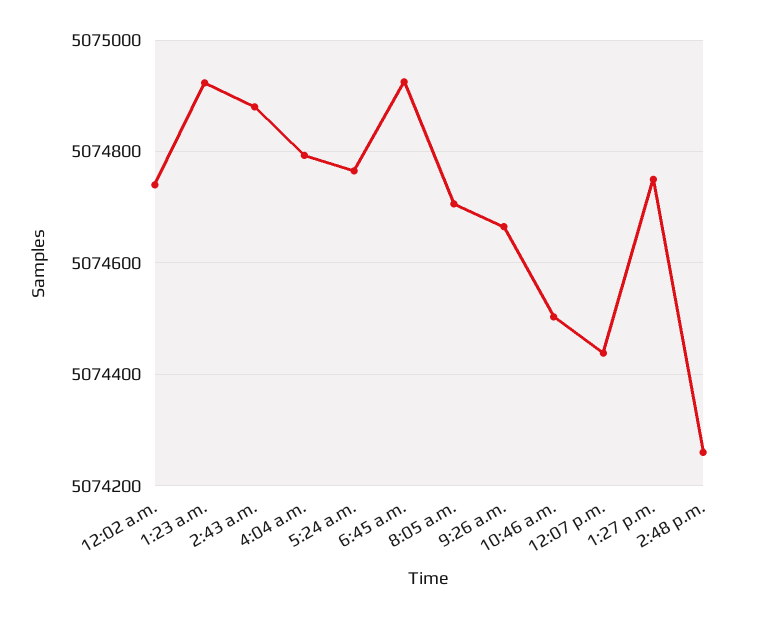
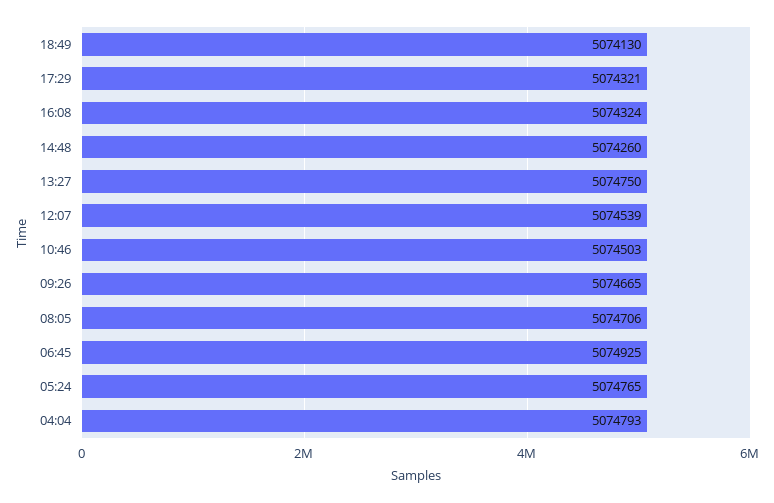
12:02 a.m.: 5074740 -> none
1:23 a.m.: 5074920 -> none
2:43 a.m.: 5074880 -> none
12:07 p.m.: 5074440 -> 5074539
18:49: none -> 5074130
17:29: none -> 5074321
16:08: none -> 5074324

